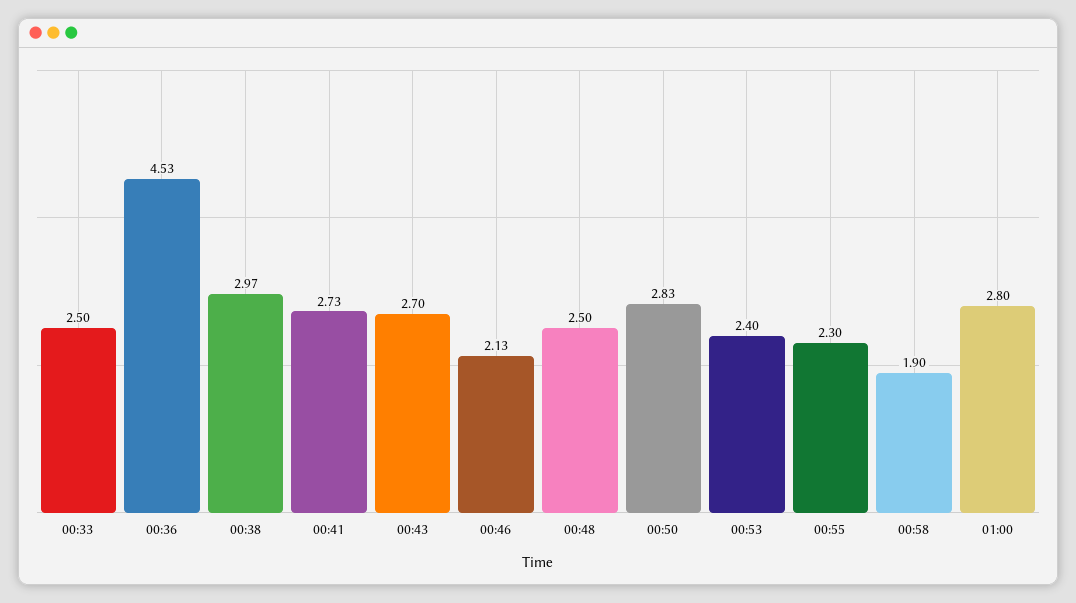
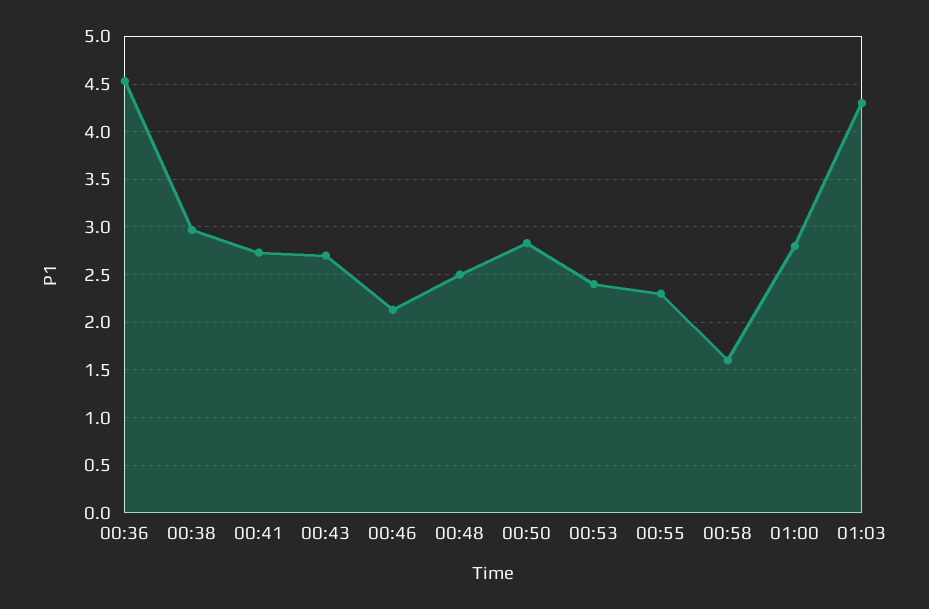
00:33: 2.5 -> none
00:58: 1.9 -> 1.6
01:03: none -> 4.3

